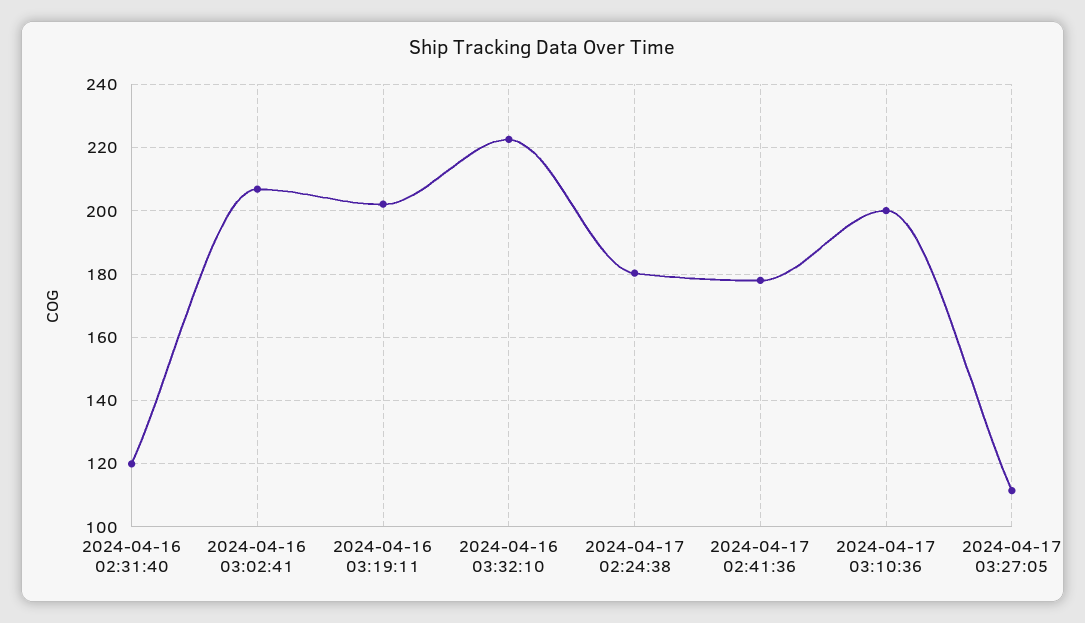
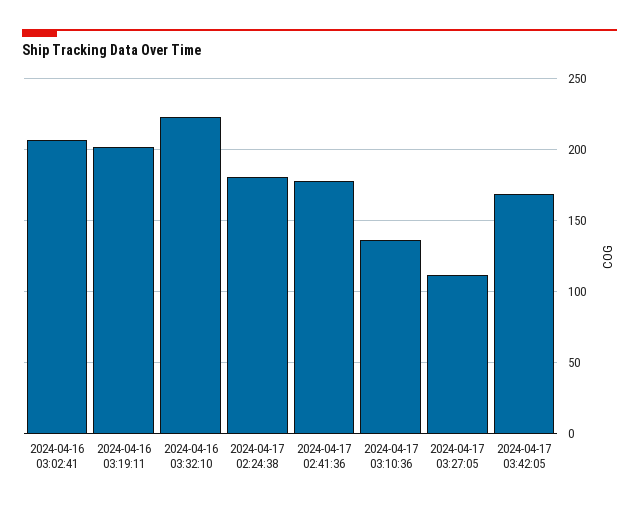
2024-04-16 02:31:40: 120 -> none
2024-04-17 03:10:36: 200 -> 135
2024-04-17 03:42:05: none -> 170

